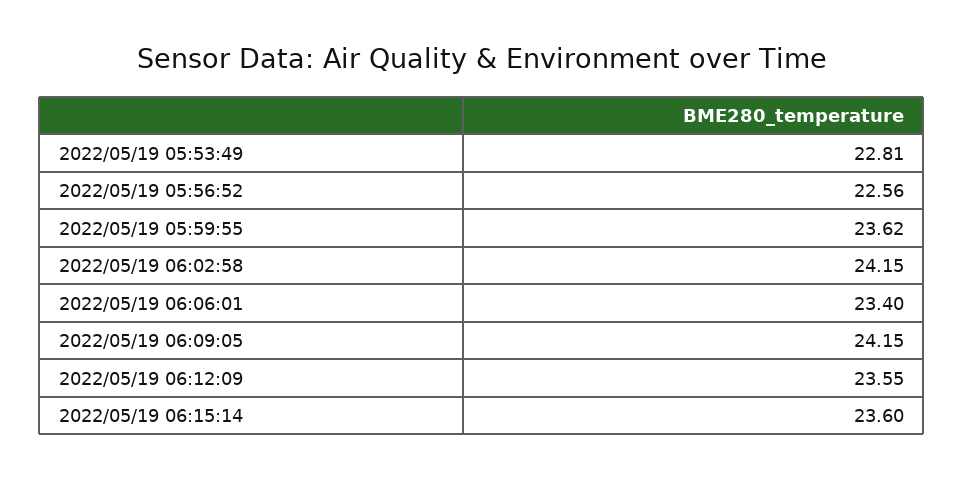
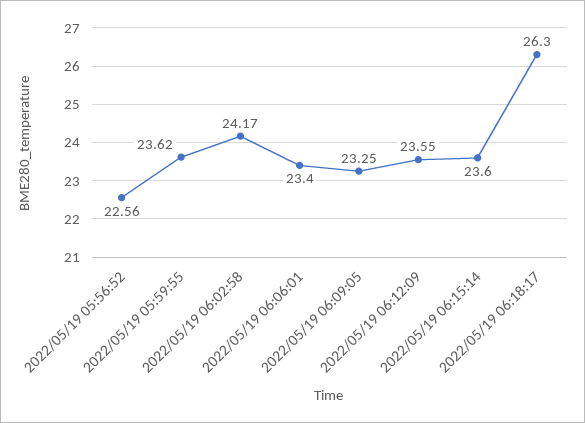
2022/05/19 05:53:49: 22.81 -> none
2022/05/19 06:02:58: 24.15 -> 24.17
2022/05/19 06:09:05: 24.15 -> 23.25
2022/05/19 06:18:17: none -> 26.3

